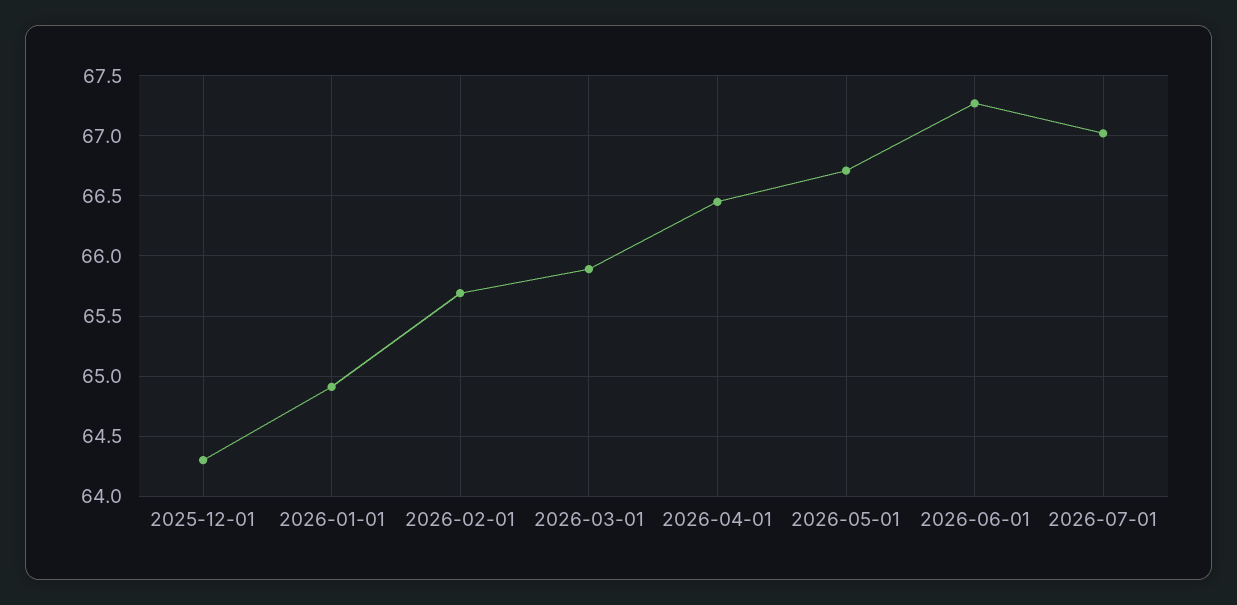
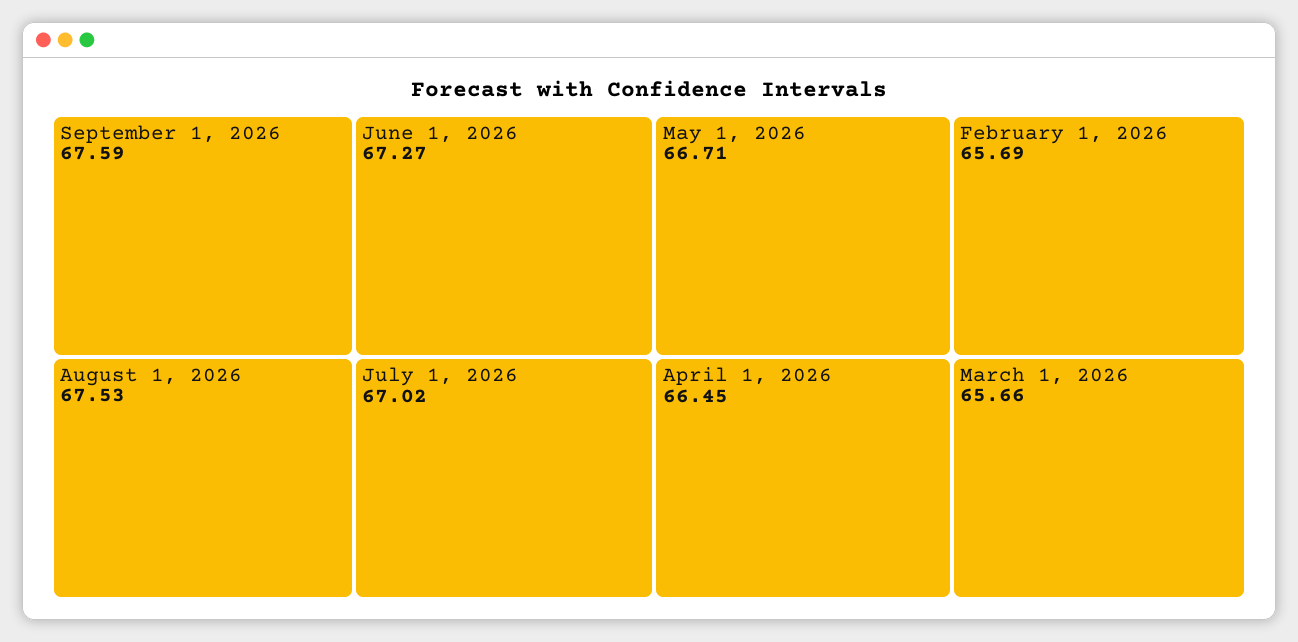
2025-12-01: 64.3 -> none
2026-01-01: 64.9 -> none
2026-03-01: 65.9 -> 65.66
September 1, 2026: none -> 67.59
August 1, 2026: none -> 67.53

